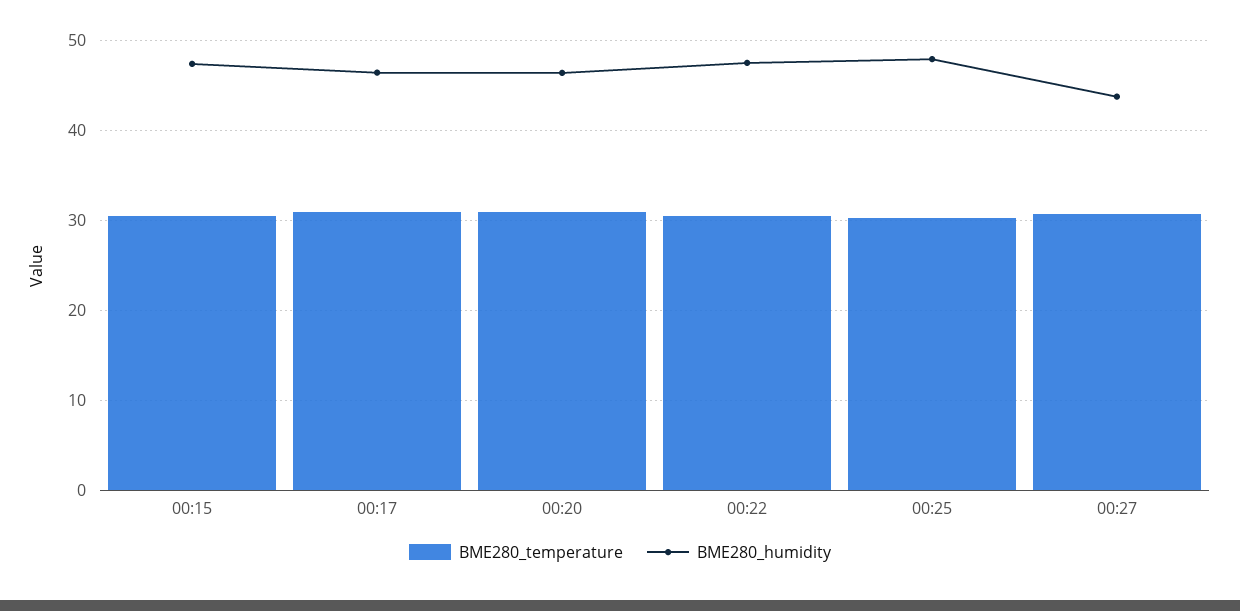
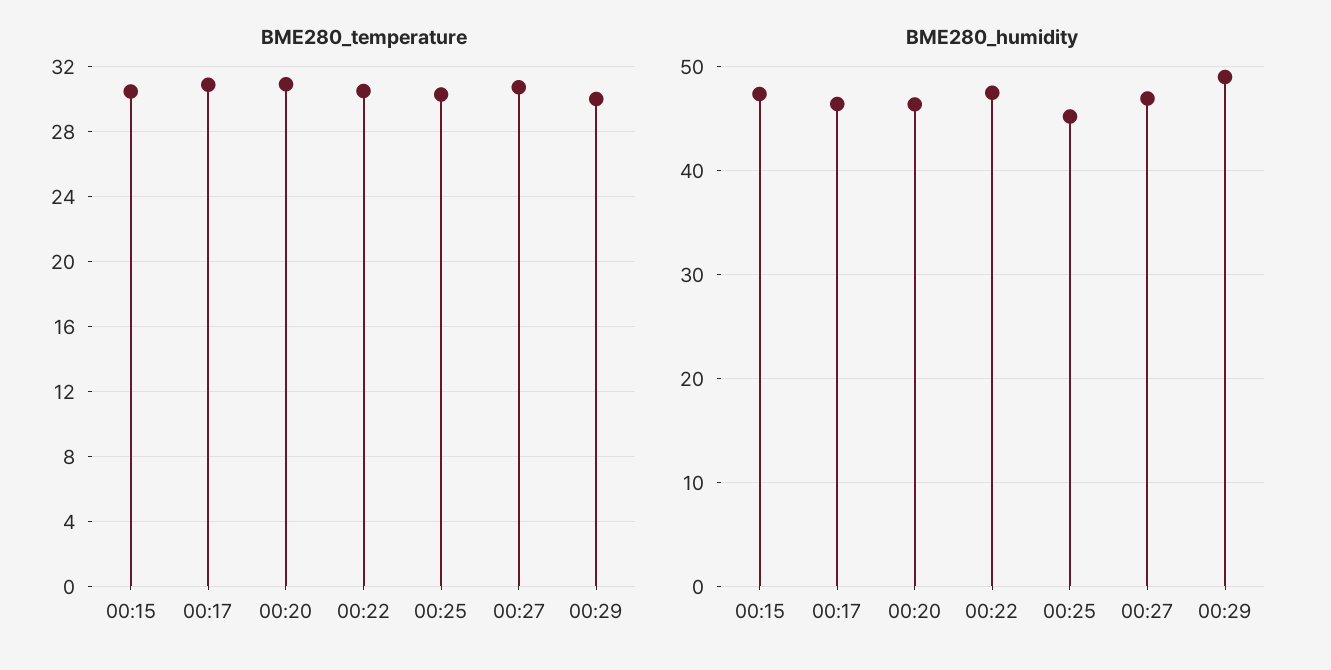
BME280_humidity, 00:25: 48 -> 45
BME280_humidity, 00:27: 44 -> 47
BME280_temperature, 00:29: none -> 30
BME280_humidity, 00:29: none -> 49

